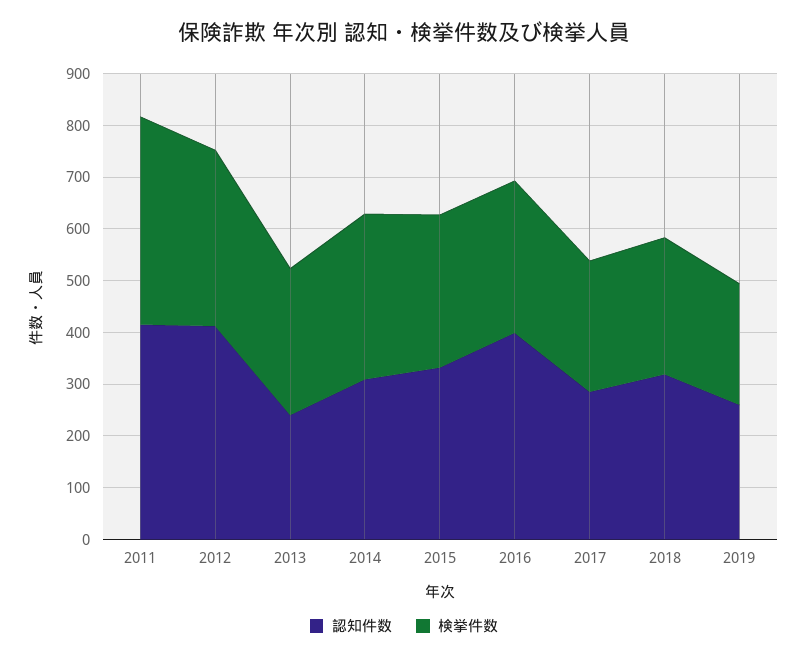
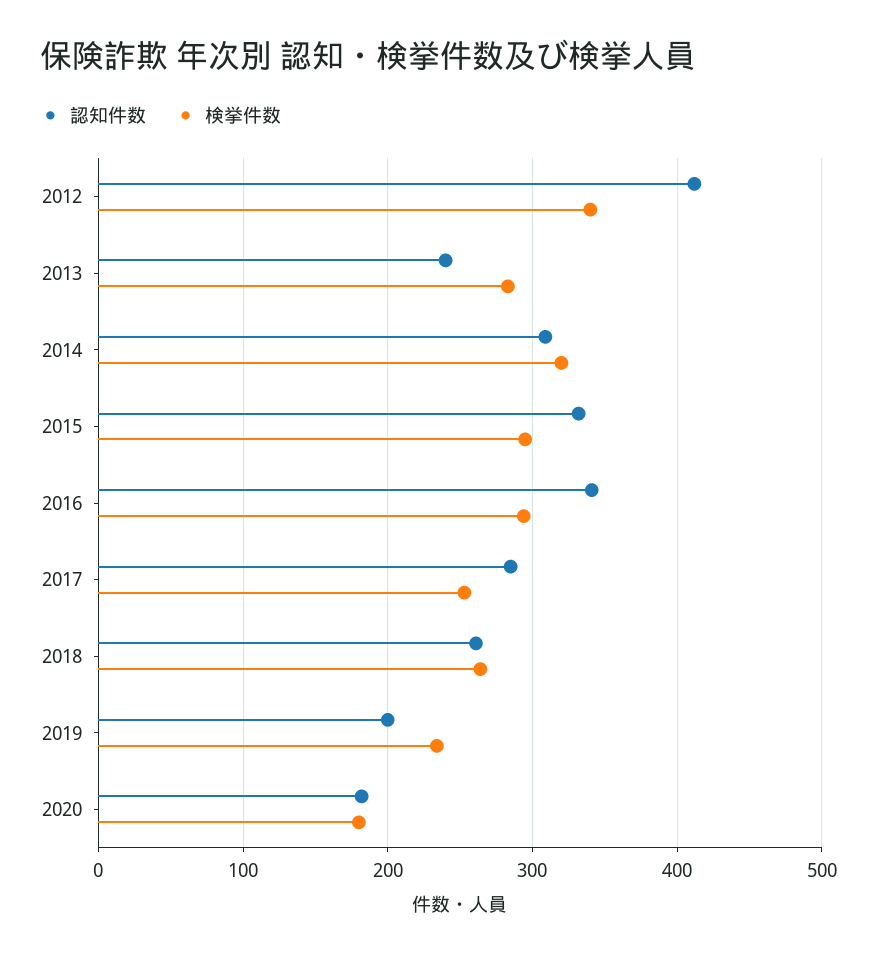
認知件数, 2011: 420 -> none
検挙件数, 2011: 400 -> none
認知件数, 2016: 400 -> 340
認知件数, 2018: 320 -> 260
認知件数, 2019: 260 -> 200
認知件数, 2020: none -> 180
検挙件数, 2020: none -> 180

